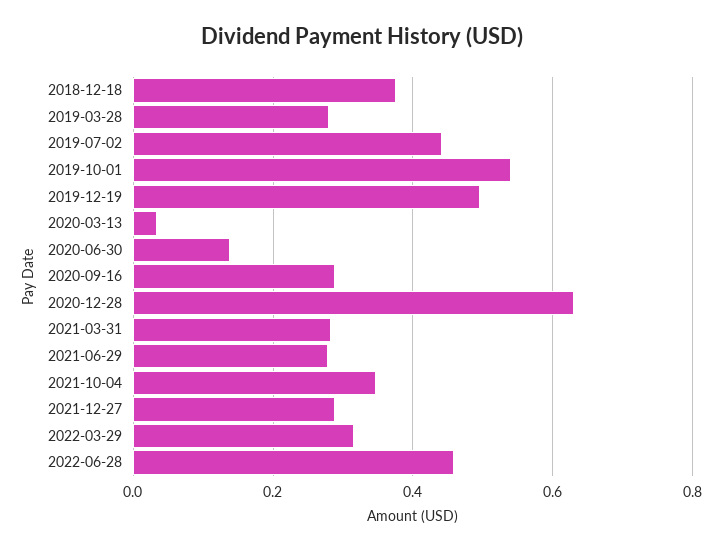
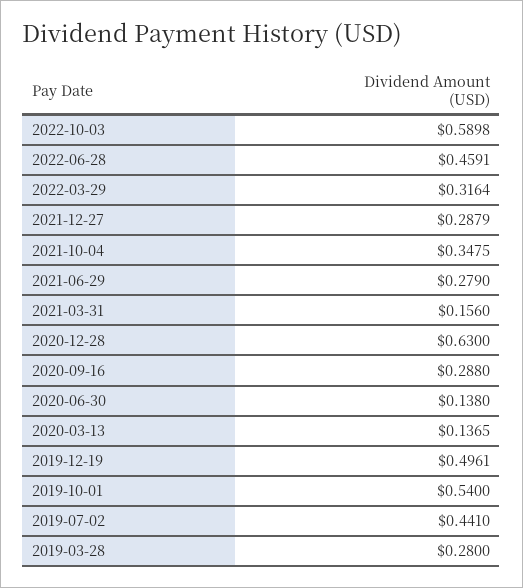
2018-12-18: 0.38 -> none
2020-03-13: 0.04 -> 0.1365
2021-03-31: 0.28 -> 0.156
2022-10-03: none -> 0.5898

